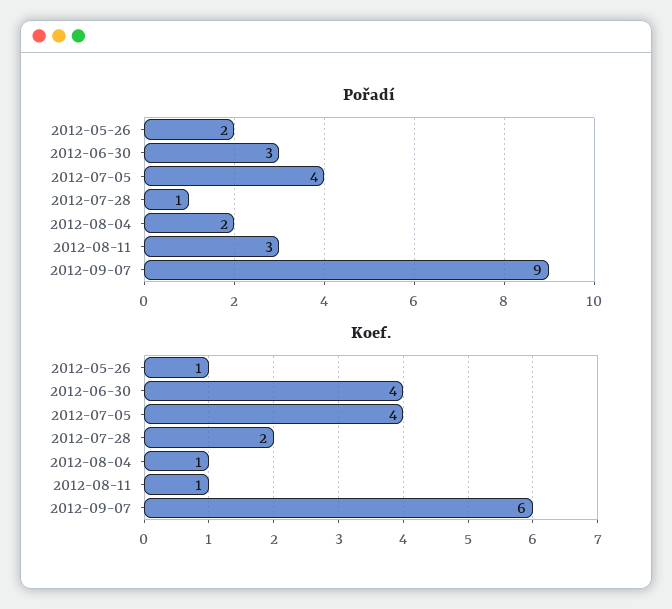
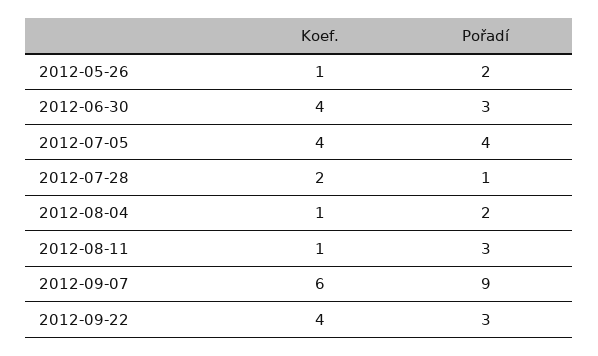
Koef., 2012-09-22: none -> 4
Pořadí, 2012-09-22: none -> 3

